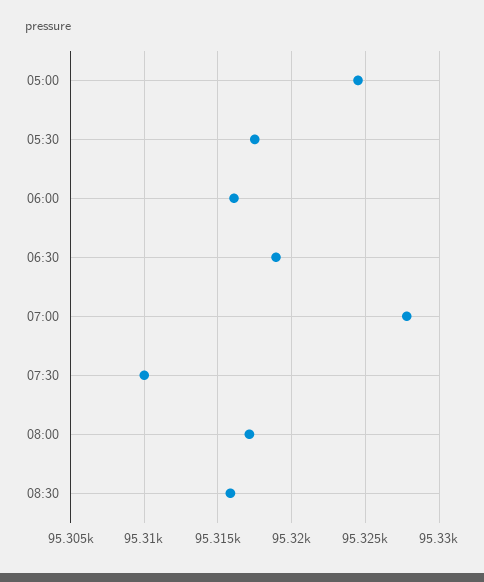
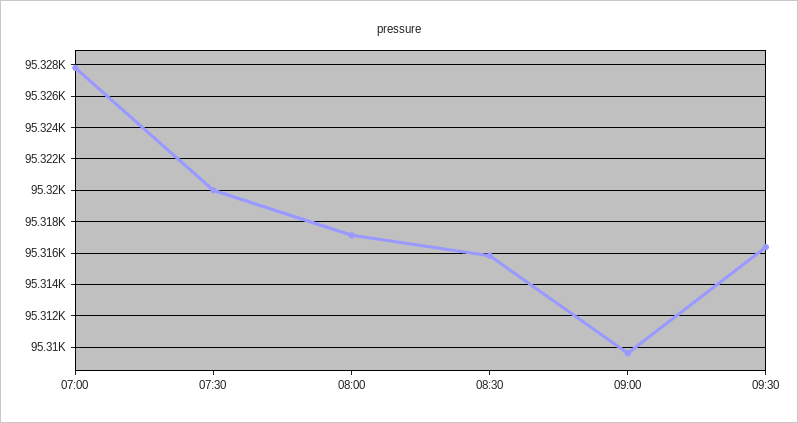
05:00: 95324.5 -> none
05:30: 95317.5 -> none
06:00: 95316 -> none
06:30: 95319 -> none
07:30: 95310 -> 95320
09:00: none -> 95309.5
09:30: none -> 95316.5

